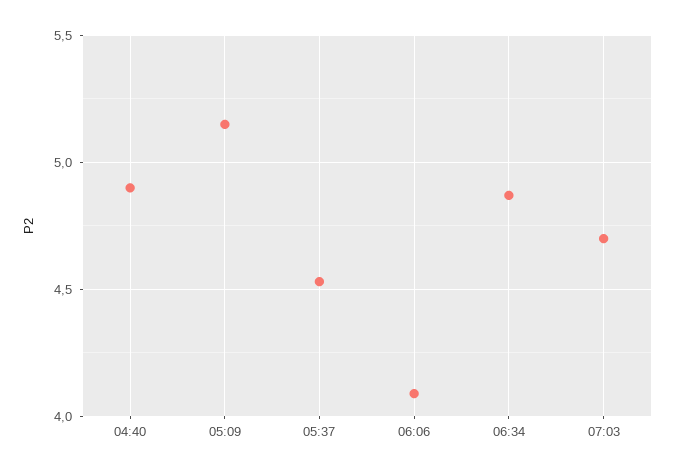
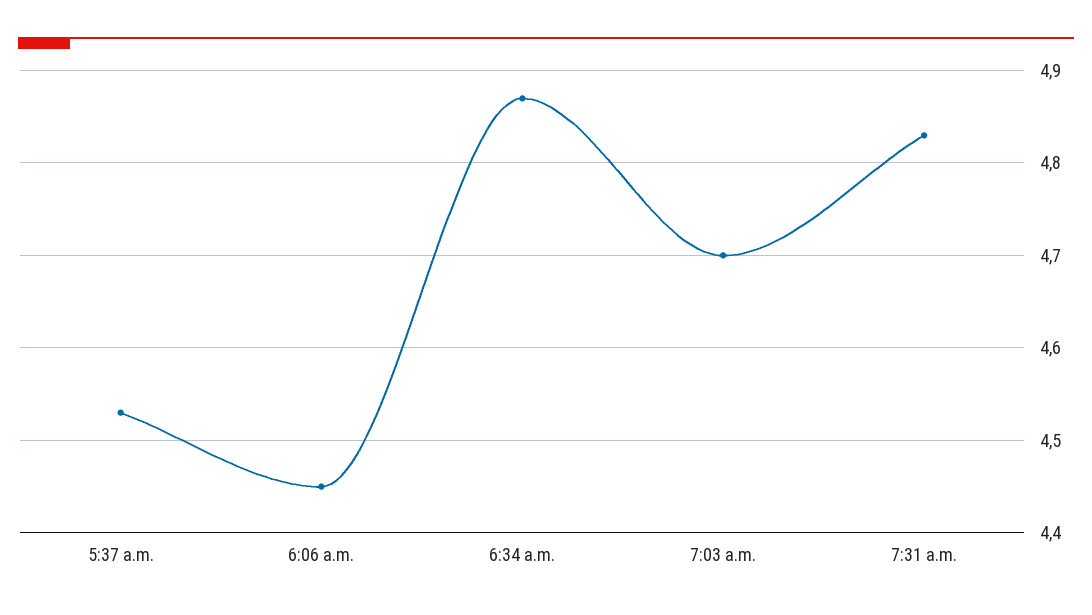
04:40: 4.9 -> none
05:09: 5.15 -> none
06:06: 4.1 -> 4.45
7:31 a.m.: none -> 4.83

